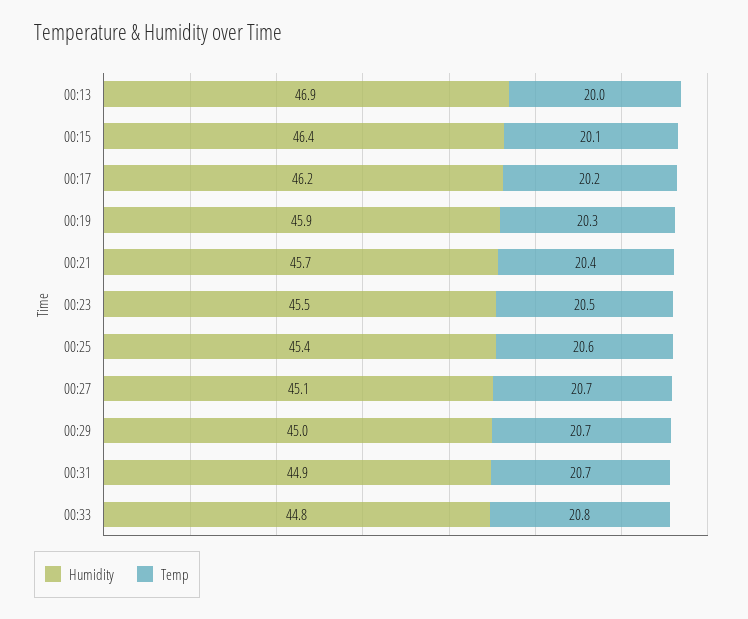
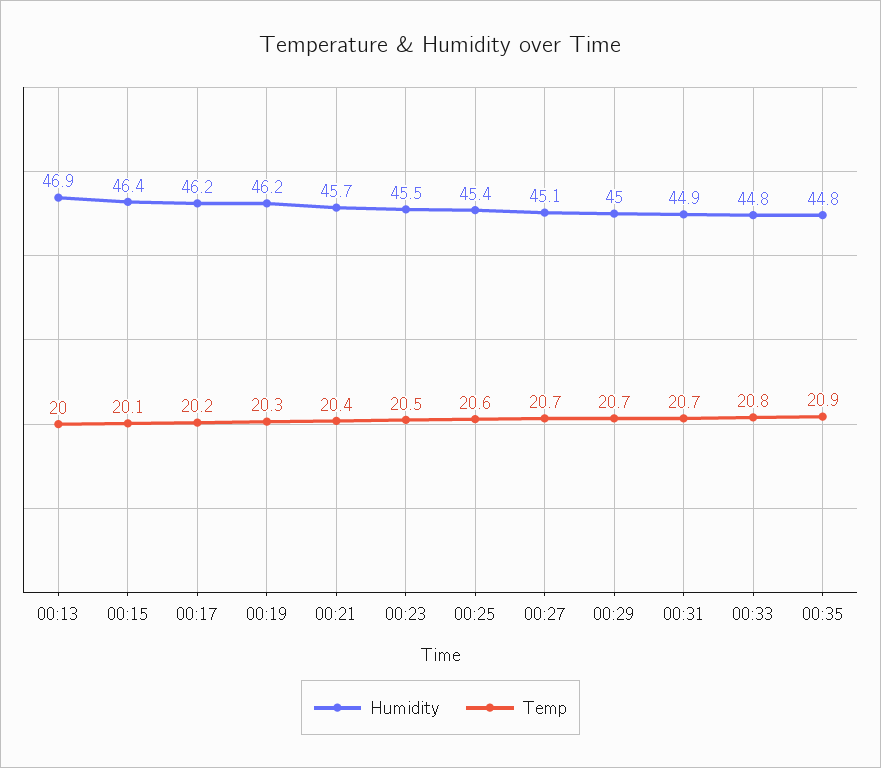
Humidity, 00:19: 45.9 -> 46.2
Humidity, 00:35: none -> 44.8
Temp, 00:35: none -> 20.9

